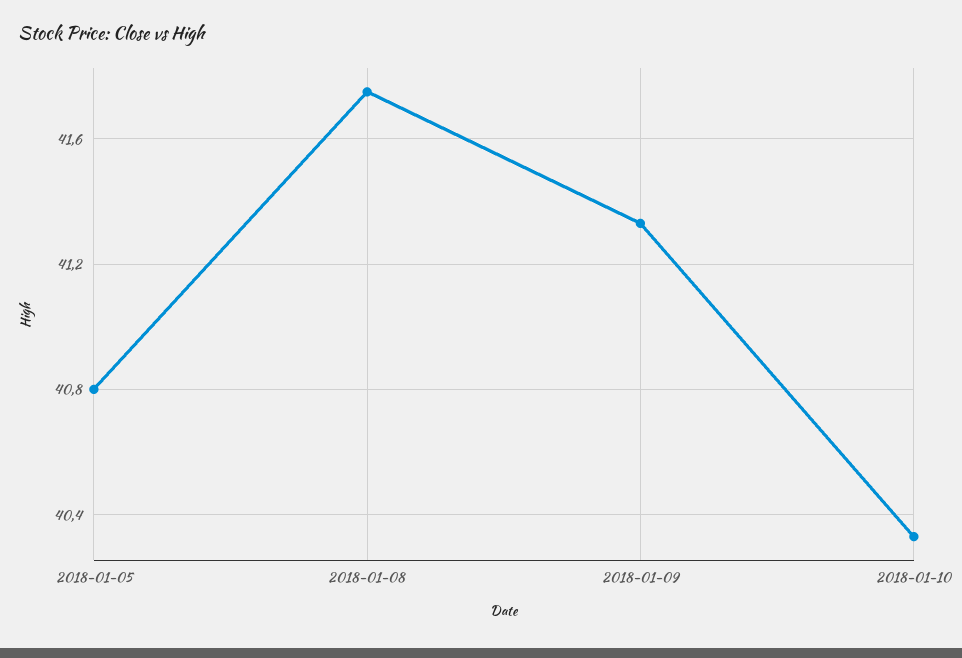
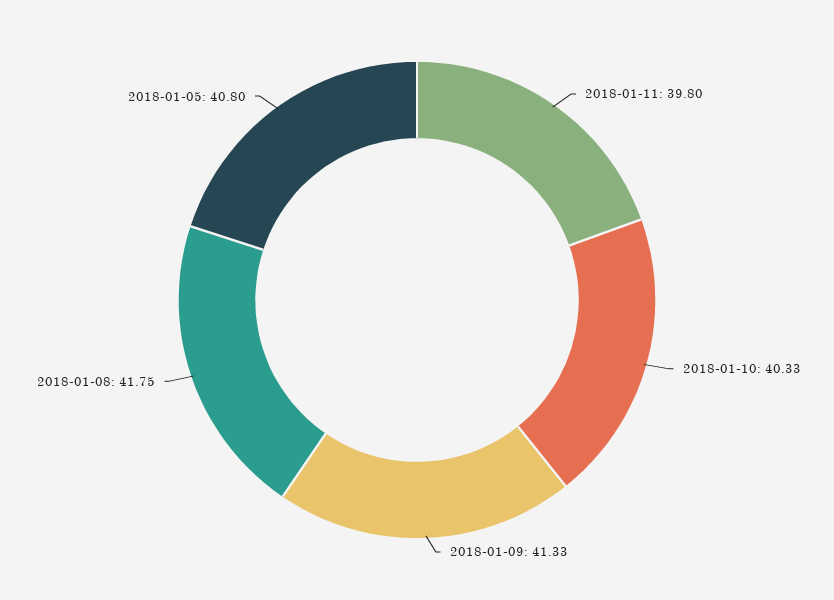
2018-01-11: none -> 39.8

